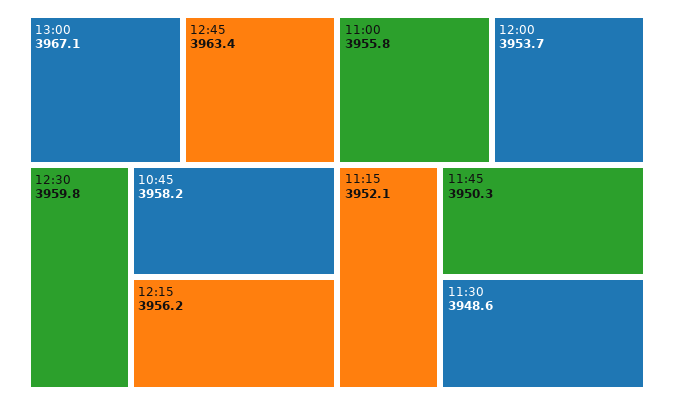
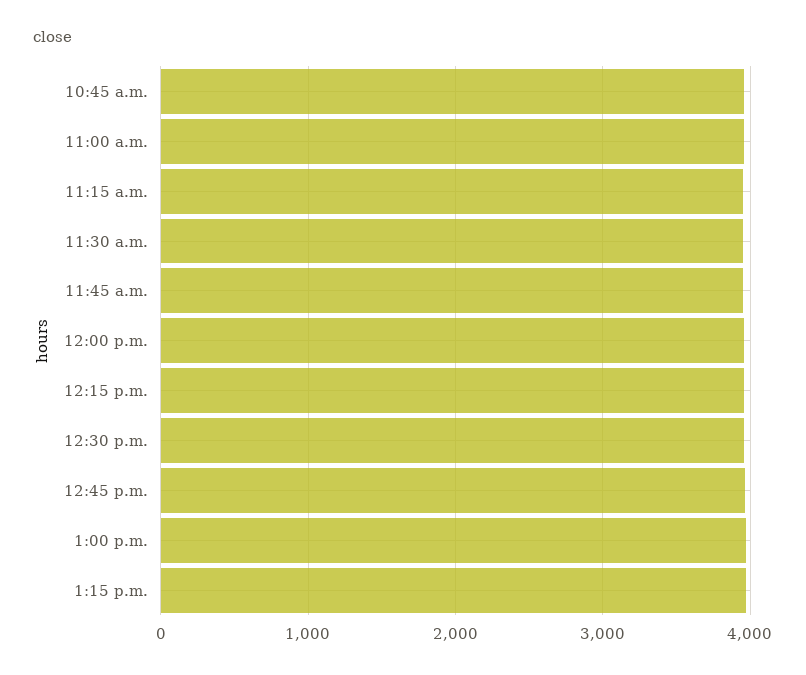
1:15 p.m.: none -> 4000

